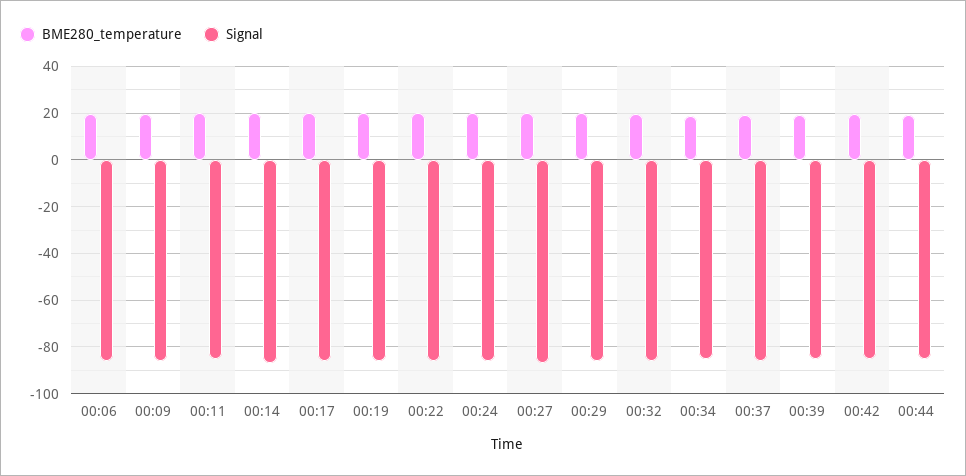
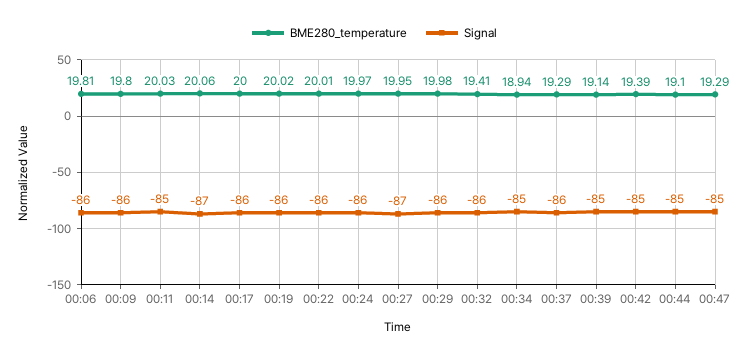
BME280_temperature, 00:47: none -> 19.29
Signal, 00:47: none -> -85

